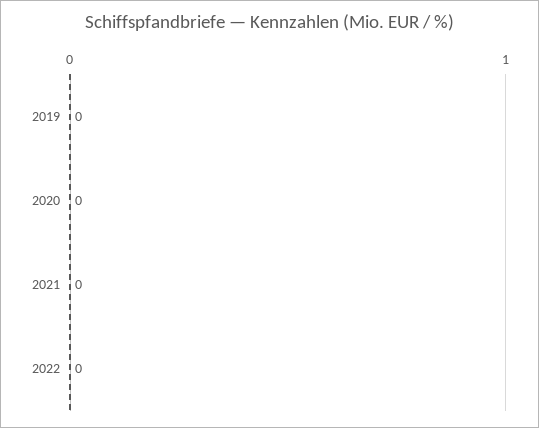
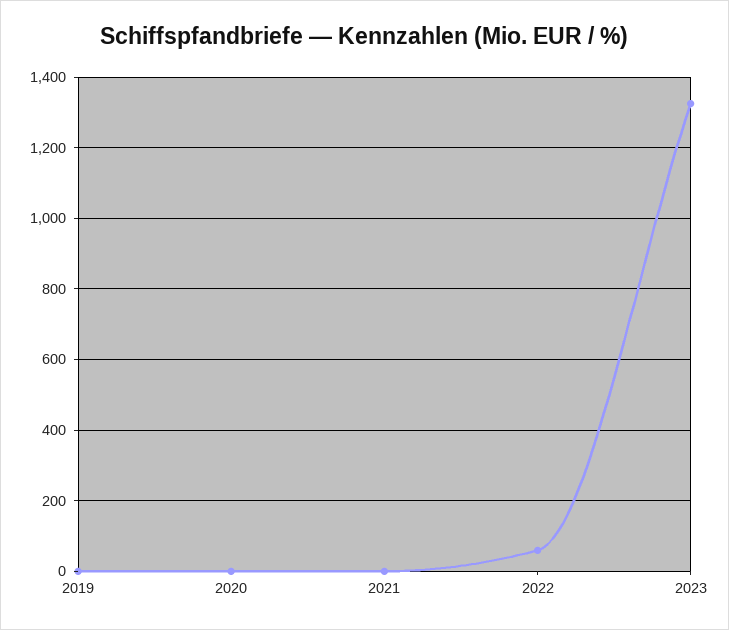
2022: 0 -> 60
2023: none -> 1320

